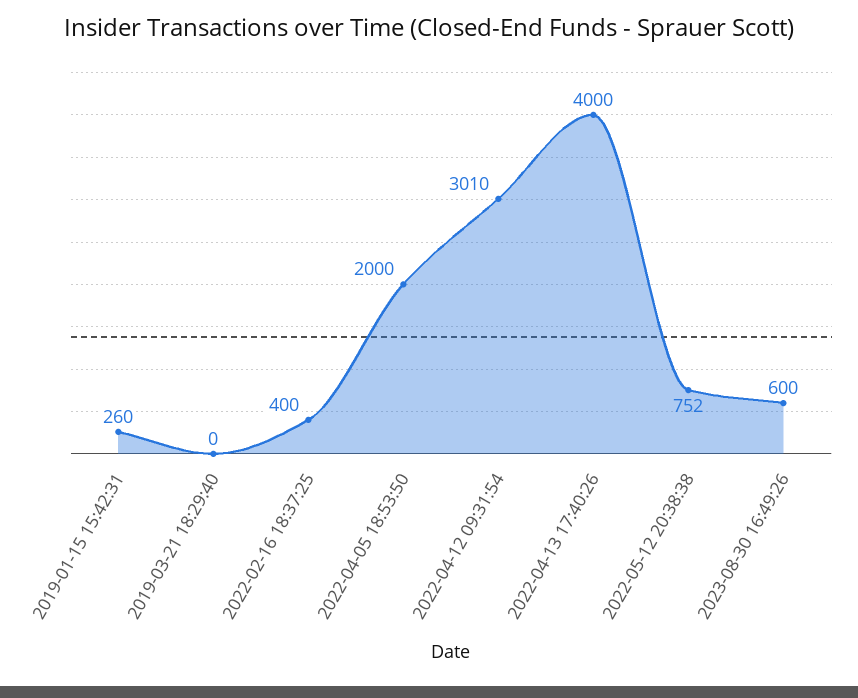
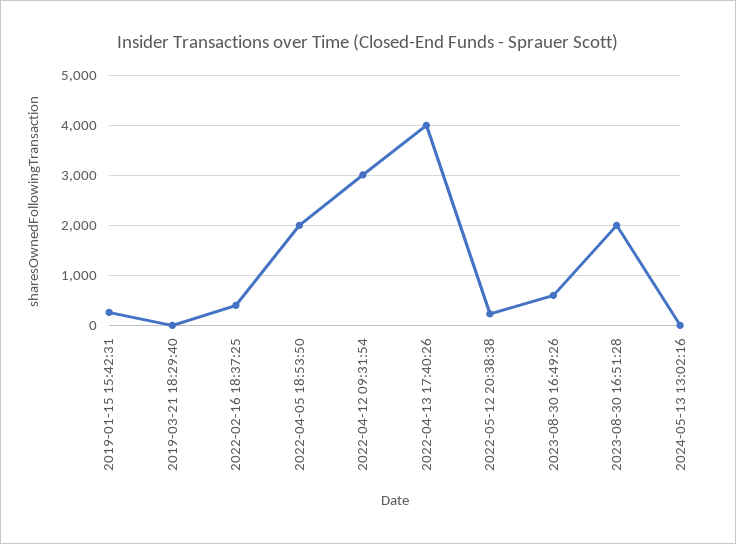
2022-05-12 20:38:38: 752 -> 200
2023-08-30 16:51:28: none -> 2000
2024-05-13 13:02:16: none -> 0

